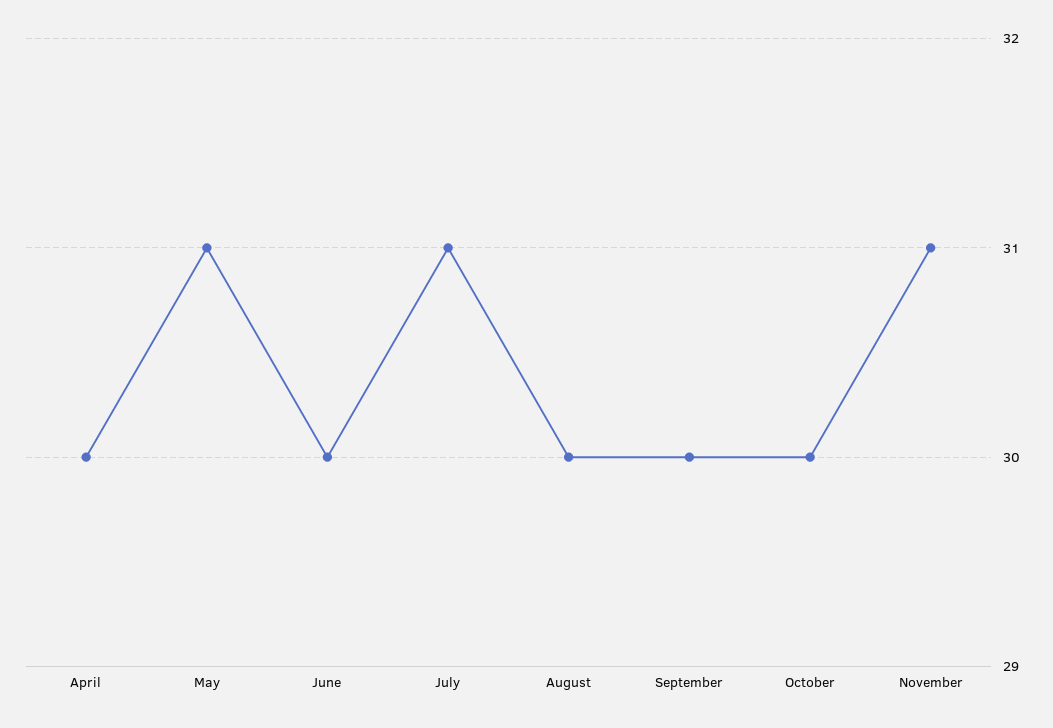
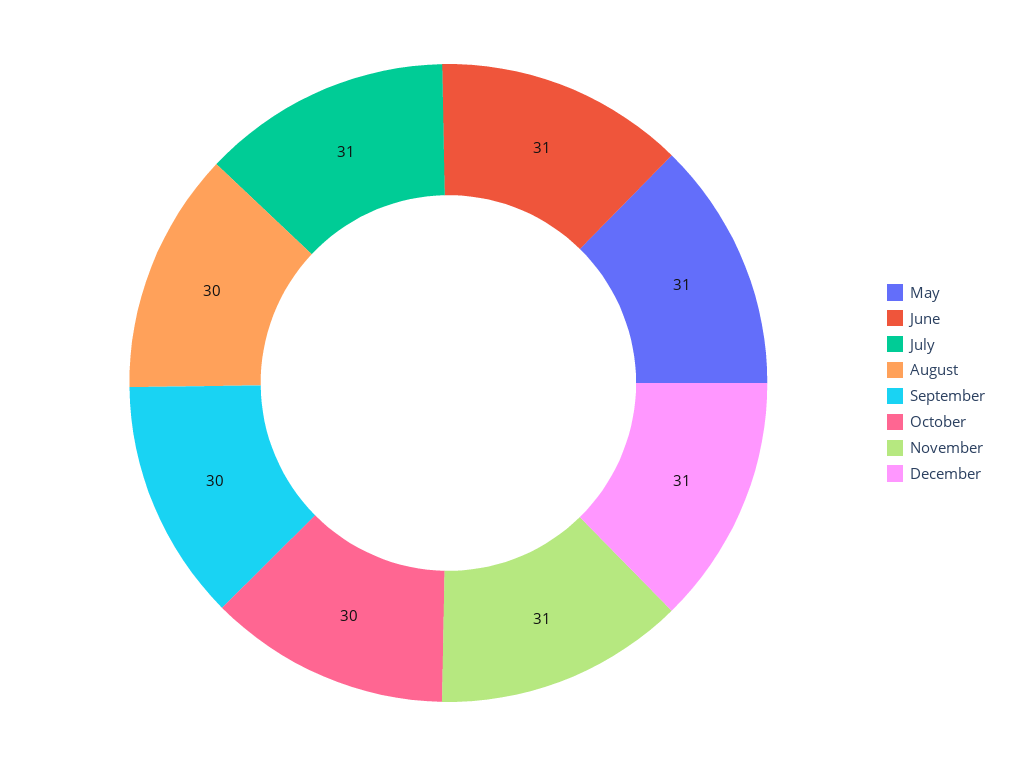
April: 30 -> none
June: 30 -> 31
December: none -> 31

